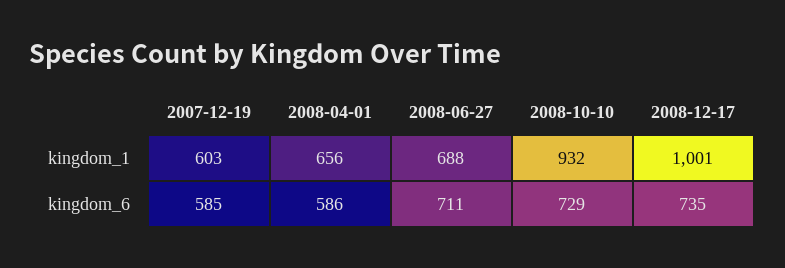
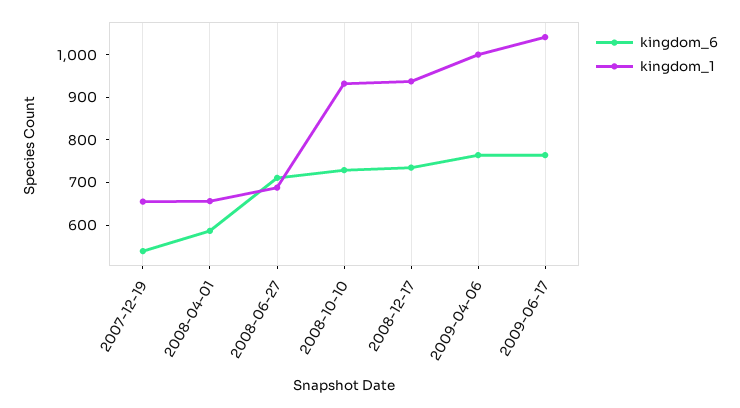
kingdom_1, 2007-12-19: 603 -> 660
kingdom_1, 2008-12-17: 1001 -> 940
kingdom_6, 2007-12-19: 585 -> 540
kingdom_6, 2009-04-06: none -> 760
kingdom_1, 2009-04-06: none -> 1000
kingdom_6, 2009-06-17: none -> 760
kingdom_1, 2009-06-17: none -> 1040

